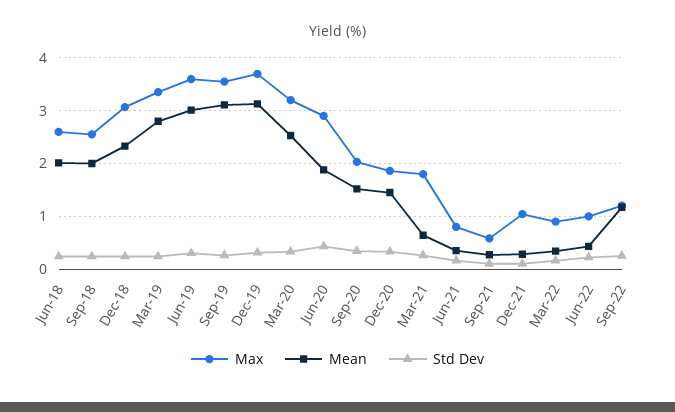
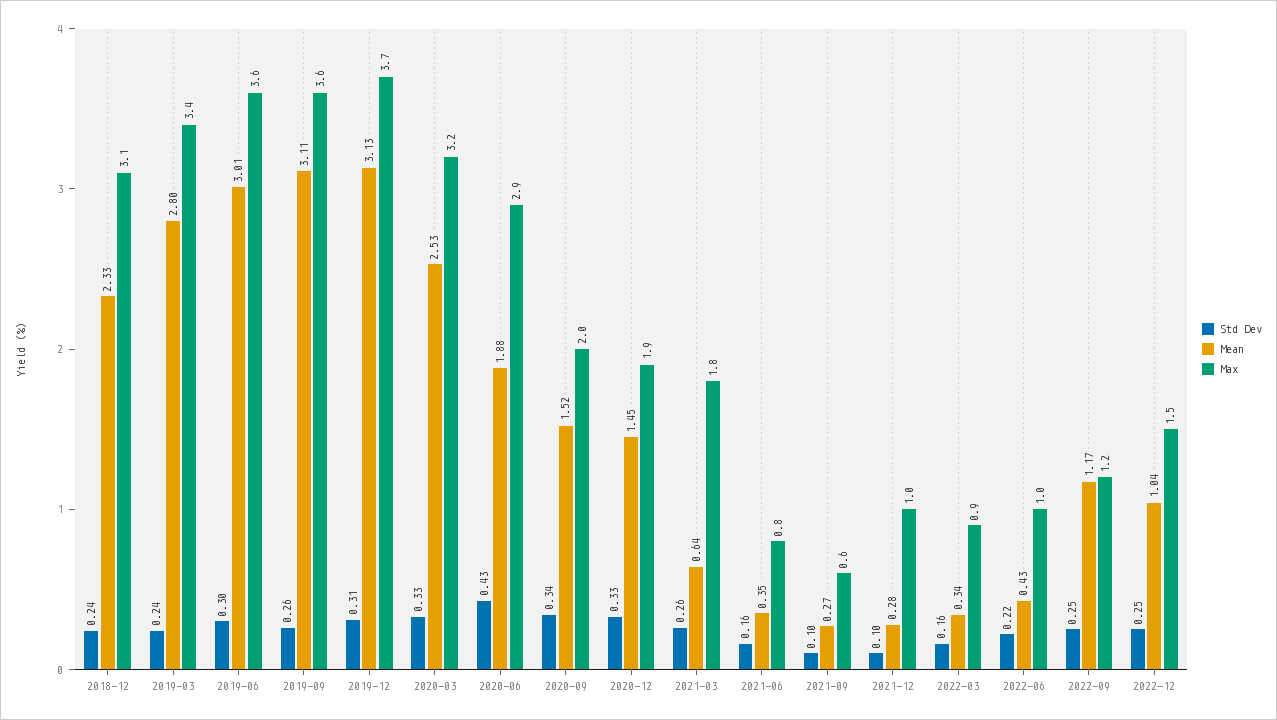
Max, Jun-18: 2.6 -> none
Mean, Jun-18: 2 -> none
Std Dev, Jun-18: 0.2 -> none
Max, Sep-18: 2.6 -> none
Mean, Sep-18: 2 -> none
Std Dev, Sep-18: 0.2 -> none
Std Dev, 2022-12: none -> 0.25
Mean, 2022-12: none -> 1.04
Max, 2022-12: none -> 1.5

